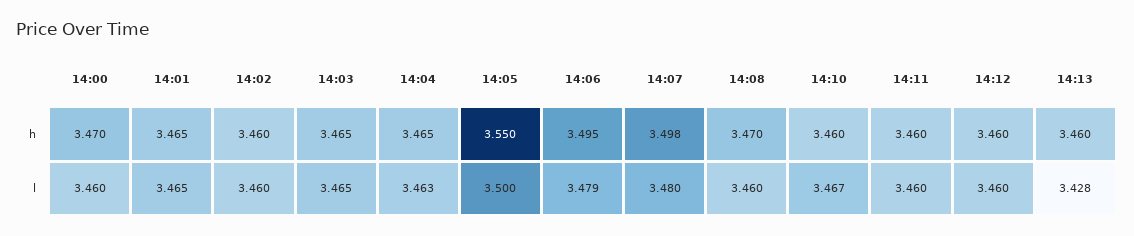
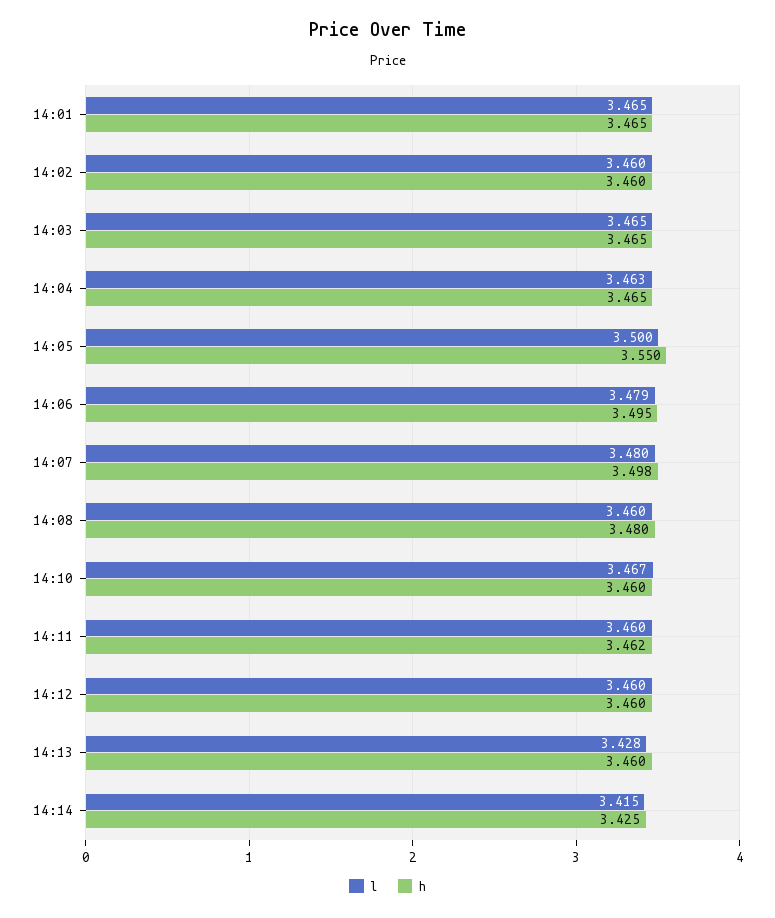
h, 14:00: 3.47 -> none
h, 14:08: 3.47 -> 3.48
h, 14:11: 3.46 -> 3.462
l, 14:00: 3.46 -> none
l, 14:14: none -> 3.415
h, 14:14: none -> 3.425

